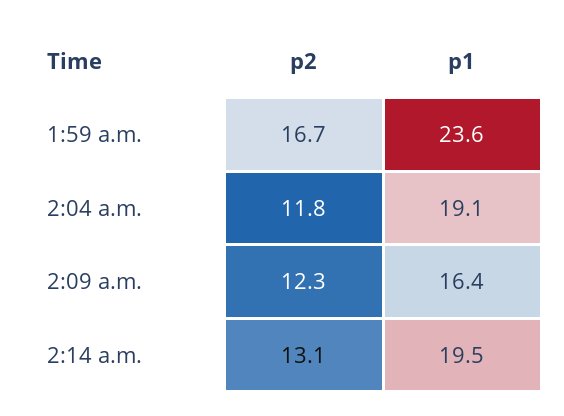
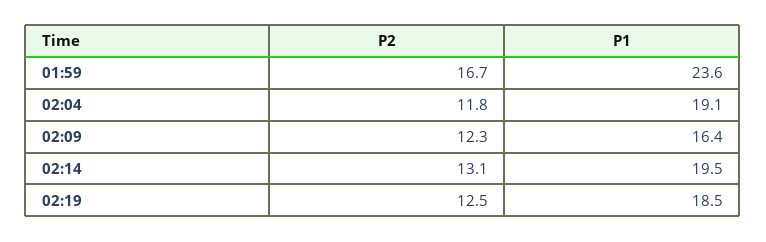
p2, 02:19: none -> 12.5
p1, 02:19: none -> 18.5

